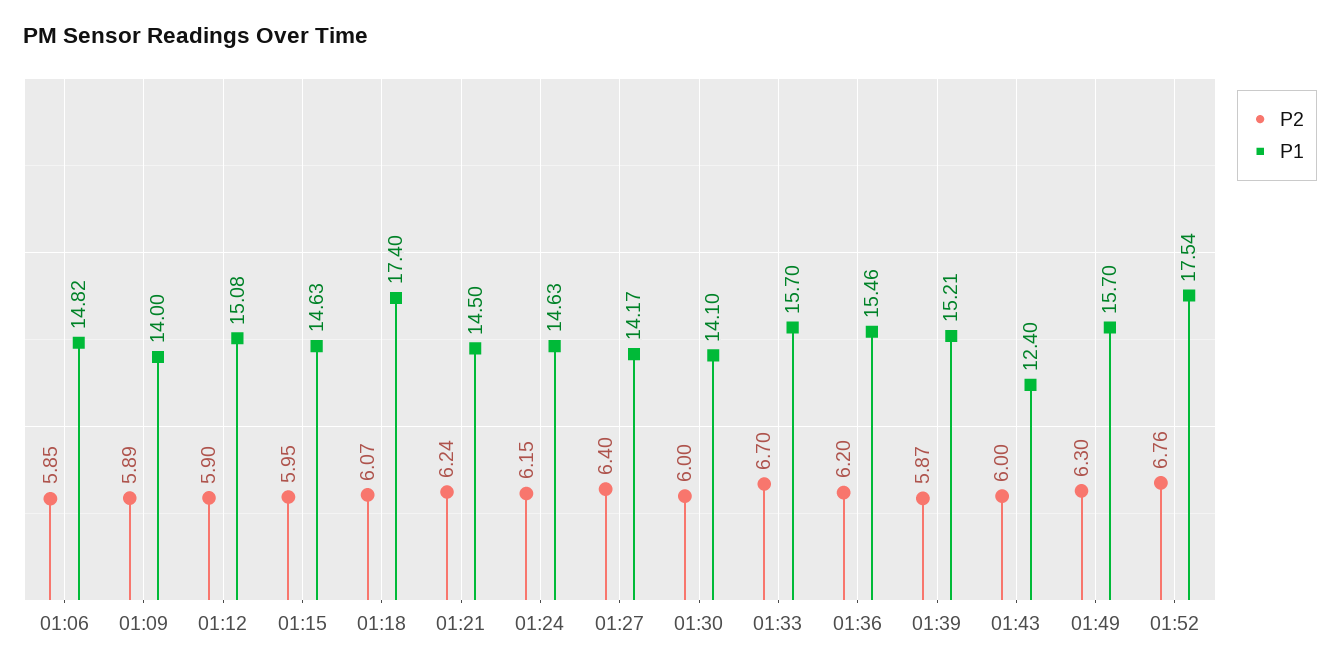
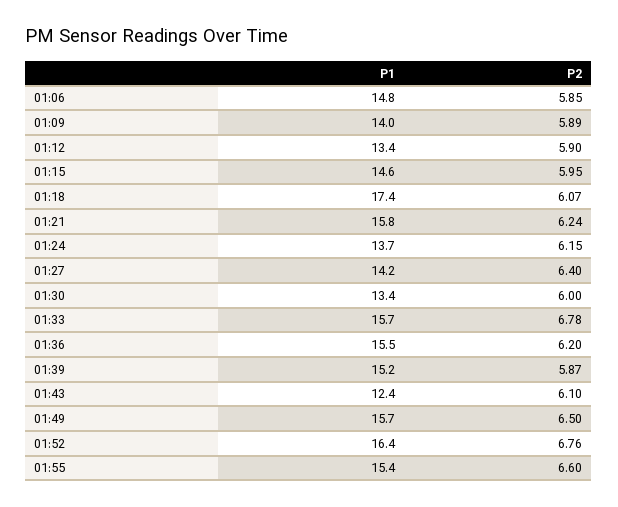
P1, 01:12: 15.08 -> 13.4
P1, 01:21: 14.5 -> 15.8
P1, 01:24: 14.63 -> 13.7
P1, 01:30: 14.1 -> 13.4
P2, 01:33: 6.7 -> 6.78
P2, 01:43: 6 -> 6.1
P2, 01:49: 6.3 -> 6.5
P1, 01:52: 17.54 -> 16.4
P1, 01:55: none -> 15.4
P2, 01:55: none -> 6.6

